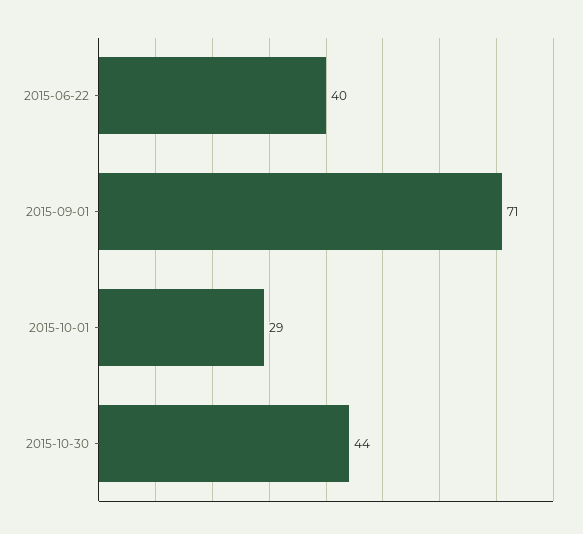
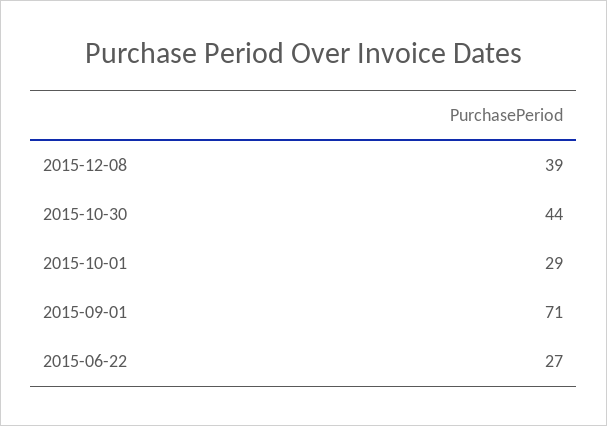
2015-06-22: 40 -> 27
2015-12-08: none -> 39

